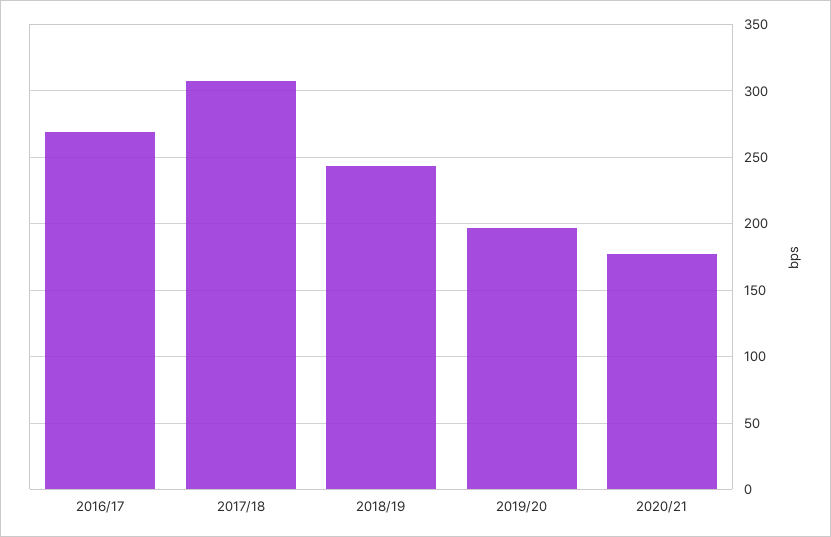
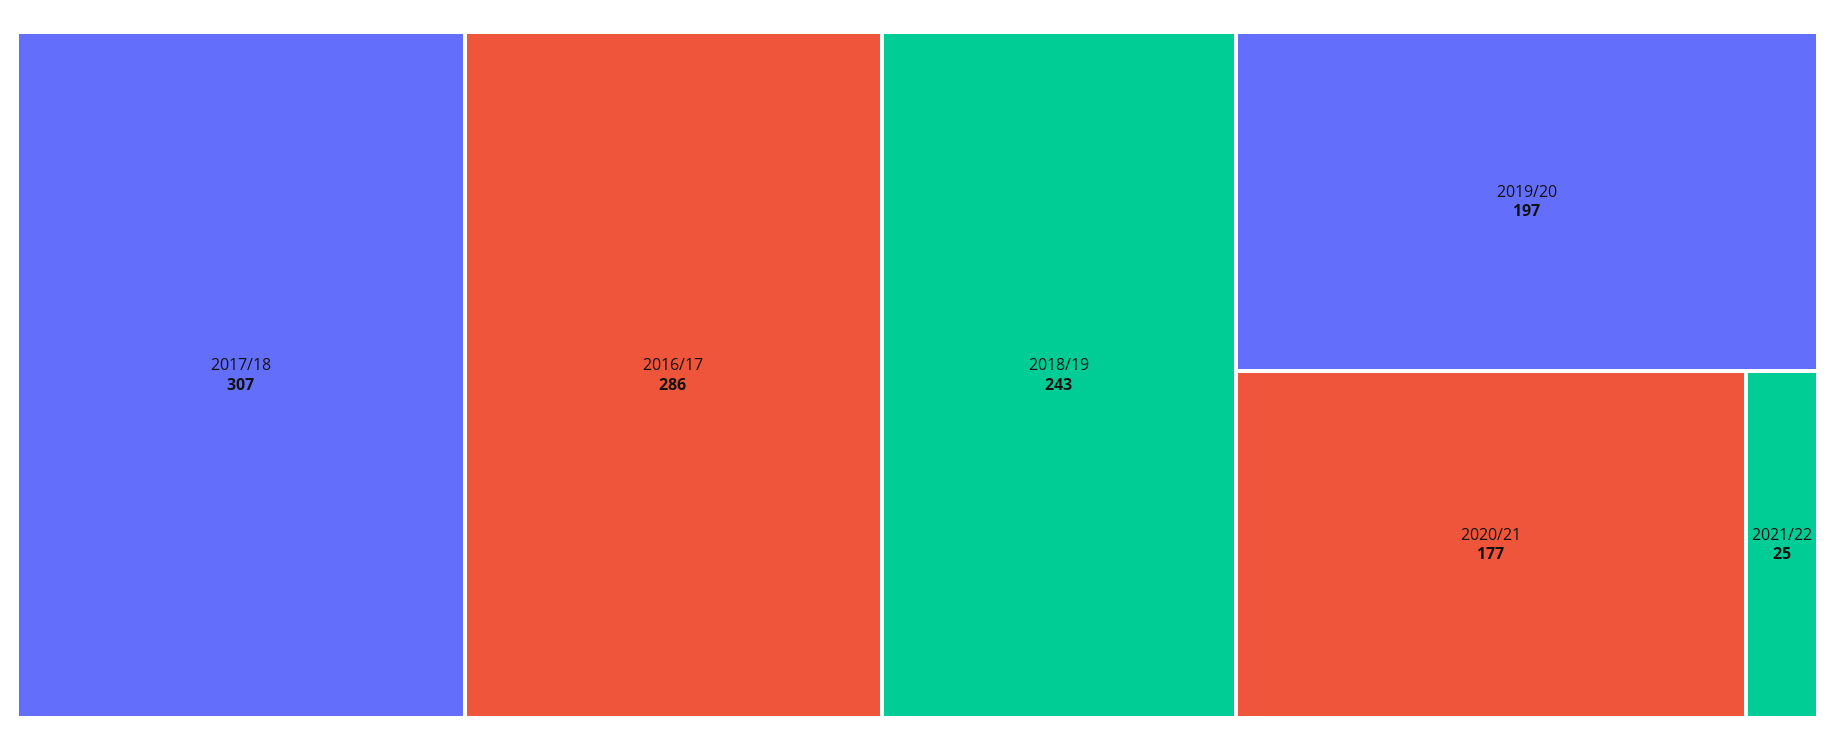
2016/17: 270 -> 286
2021/22: none -> 25

